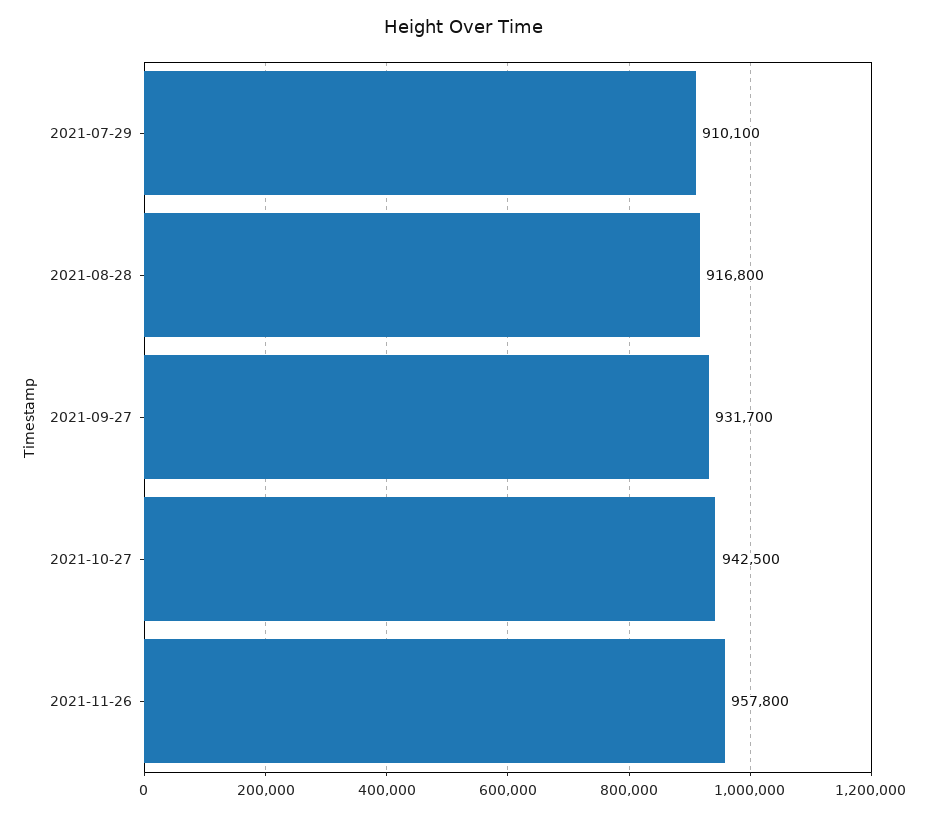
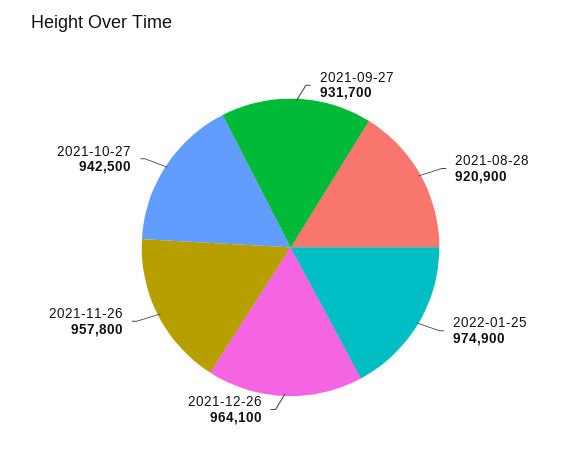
2021-07-29: 910100 -> none
2021-08-28: 916800 -> 920900
2022-01-25: none -> 974900
2021-12-26: none -> 964100

